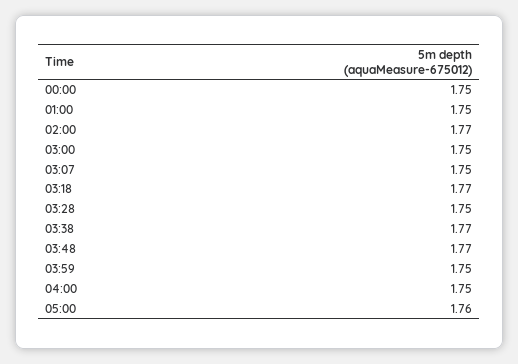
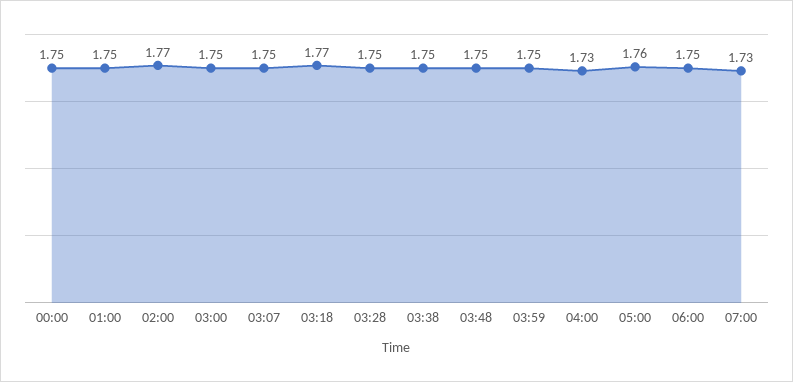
03:38: 1.77 -> 1.75
03:48: 1.77 -> 1.75
04:00: 1.75 -> 1.73
06:00: none -> 1.75
07:00: none -> 1.73

